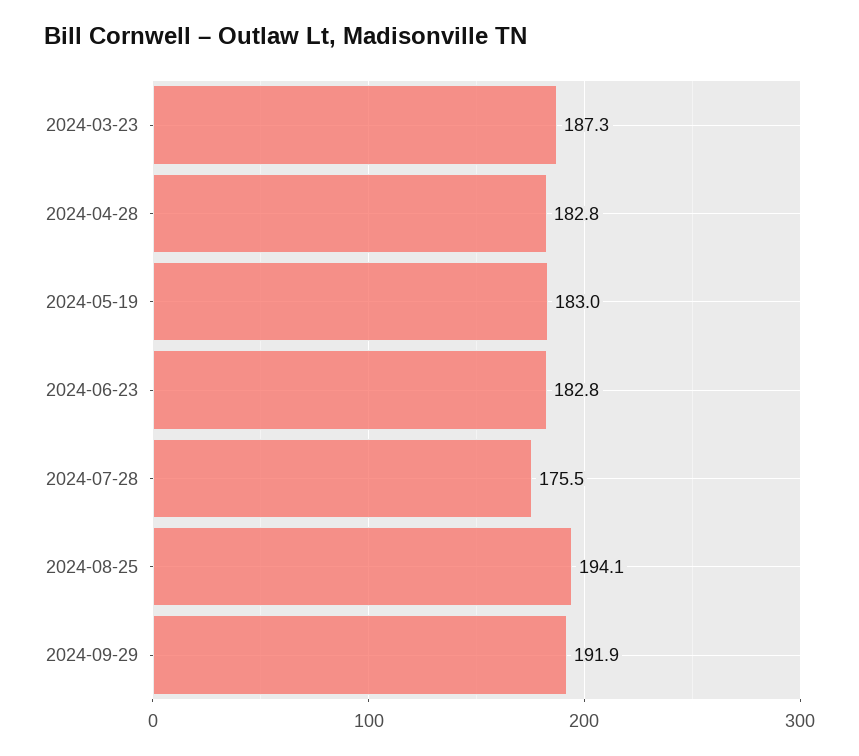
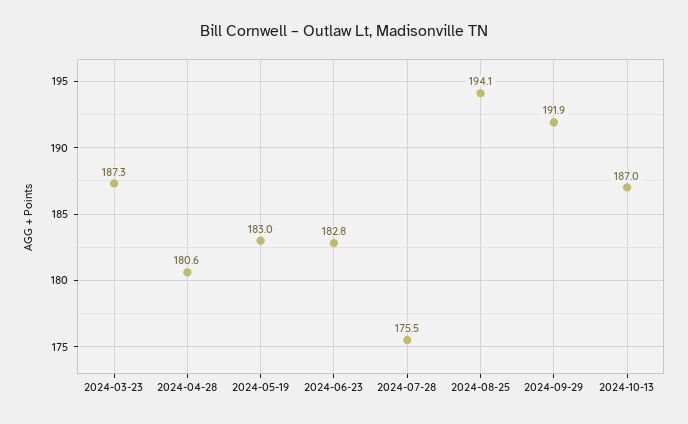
2024-04-28: 182.8 -> 180.6
2024-10-13: none -> 187

